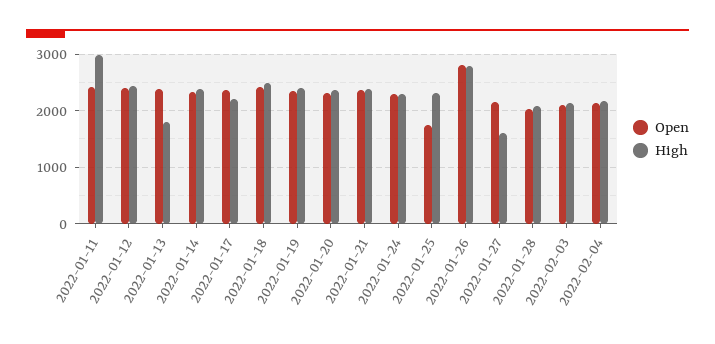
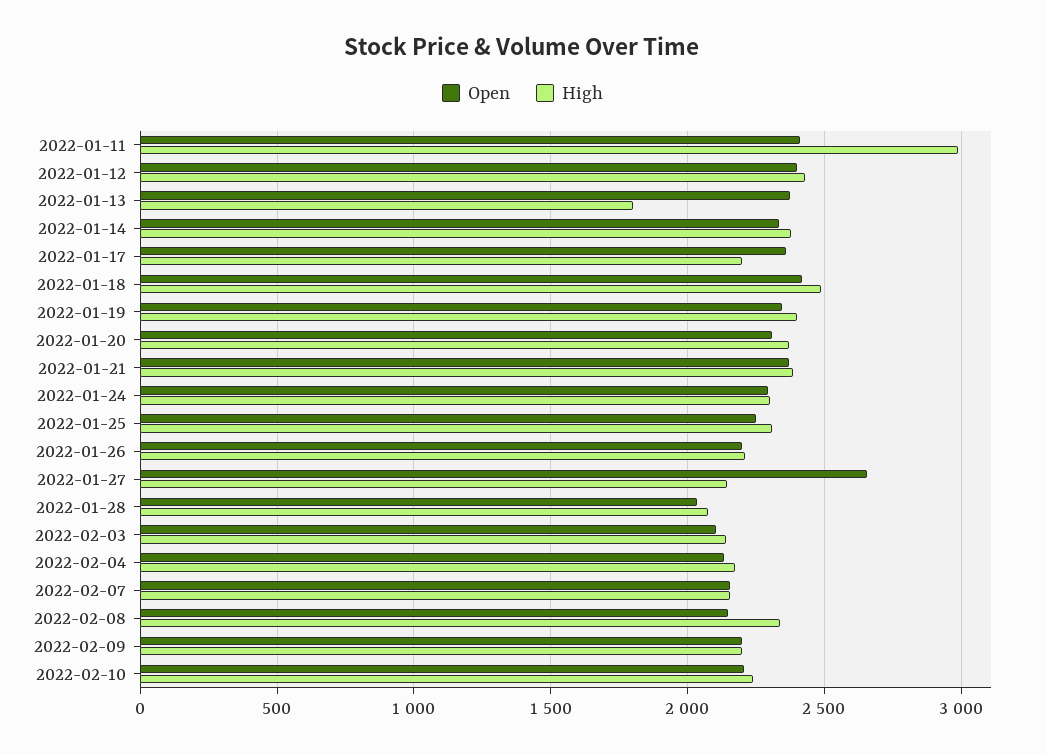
Open, 2022-01-25: 1800 -> 2250
Open, 2022-01-26: 2800 -> 2200
High, 2022-01-26: 2800 -> 2200
Open, 2022-01-27: 2200 -> 2650
High, 2022-01-27: 1600 -> 2150
Open, 2022-02-07: none -> 2150
High, 2022-02-07: none -> 2150
Open, 2022-02-08: none -> 2150
High, 2022-02-08: none -> 2350
Open, 2022-02-09: none -> 2200
High, 2022-02-09: none -> 2200
Open, 2022-02-10: none -> 2200
High, 2022-02-10: none -> 2250

